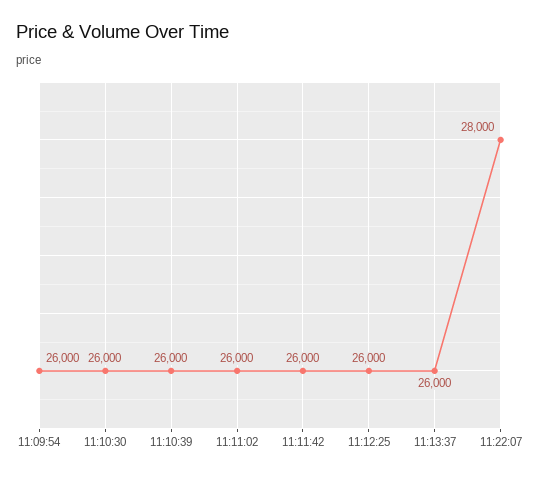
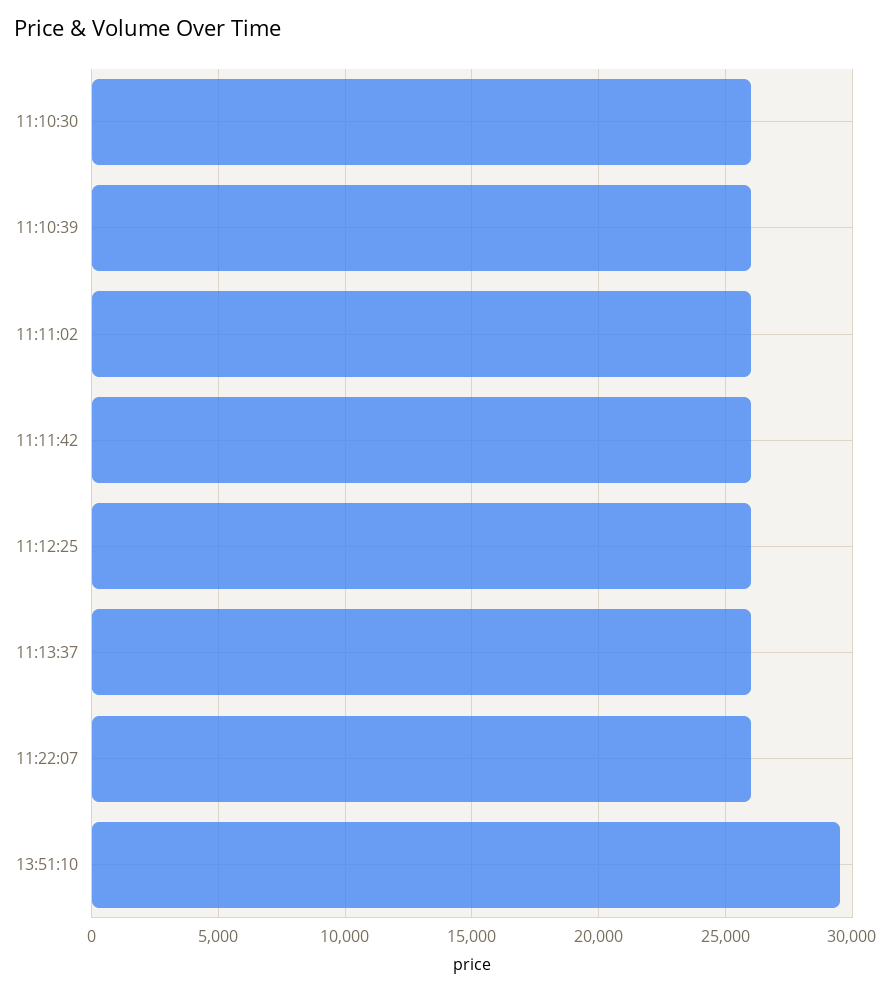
11:09:54: 26000 -> none
11:22:07: 28000 -> 26000
13:51:10: none -> 29500

